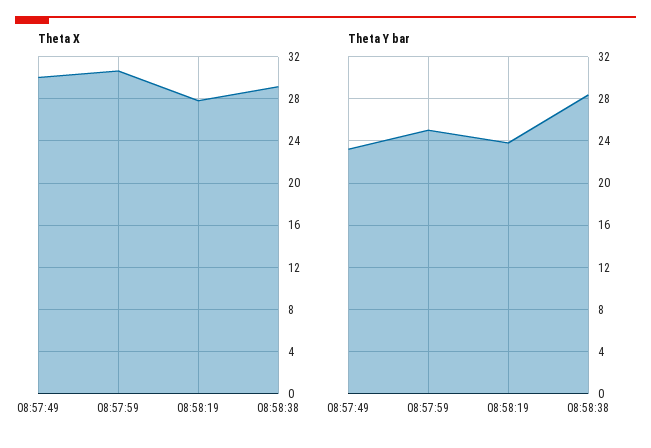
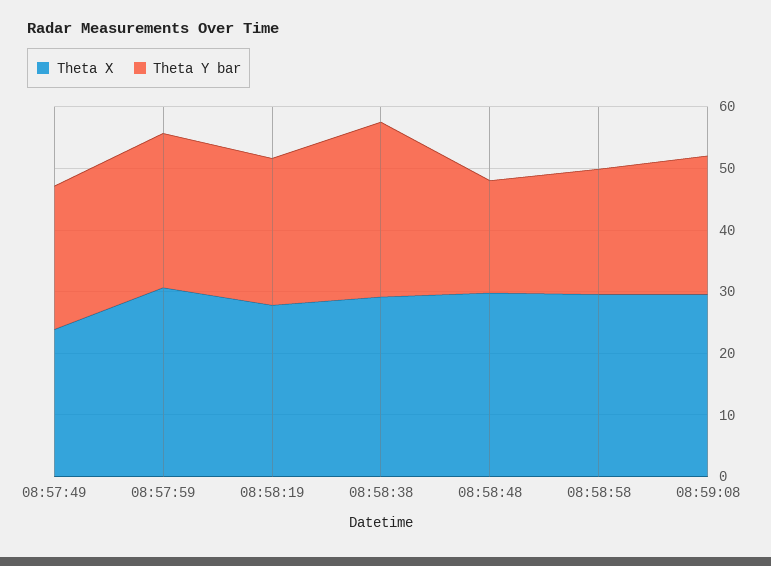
Theta X, 08:57:49: 30 -> 24
Theta X, 08:58:48: none -> 30
Theta Y bar, 08:58:48: none -> 18
Theta X, 08:58:58: none -> 30
Theta Y bar, 08:58:58: none -> 20
Theta X, 08:59:08: none -> 30
Theta Y bar, 08:59:08: none -> 22

